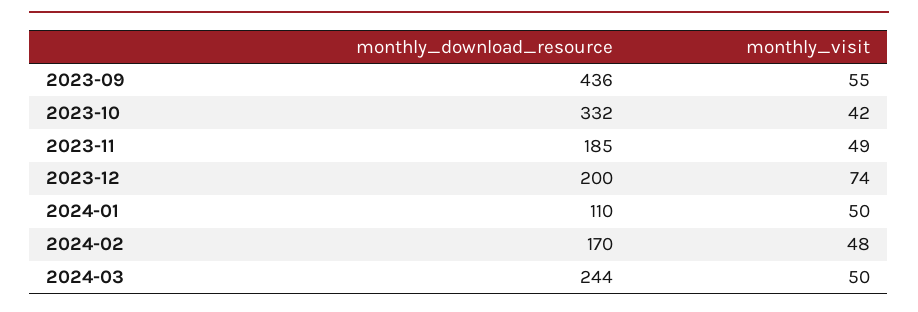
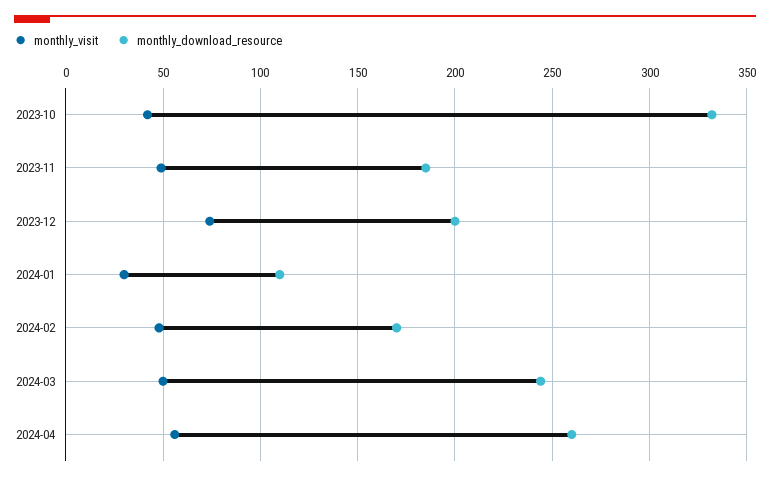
monthly_download_resource, 2023-09: 436 -> none
monthly_visit, 2023-09: 55 -> none
monthly_visit, 2024-01: 50 -> 30
monthly_visit, 2024-04: none -> 55
monthly_download_resource, 2024-04: none -> 260

